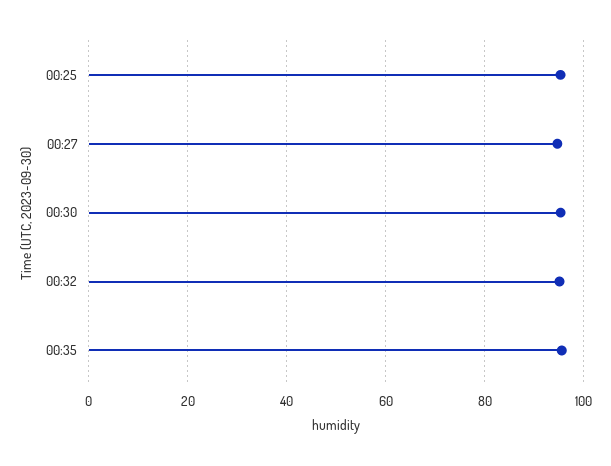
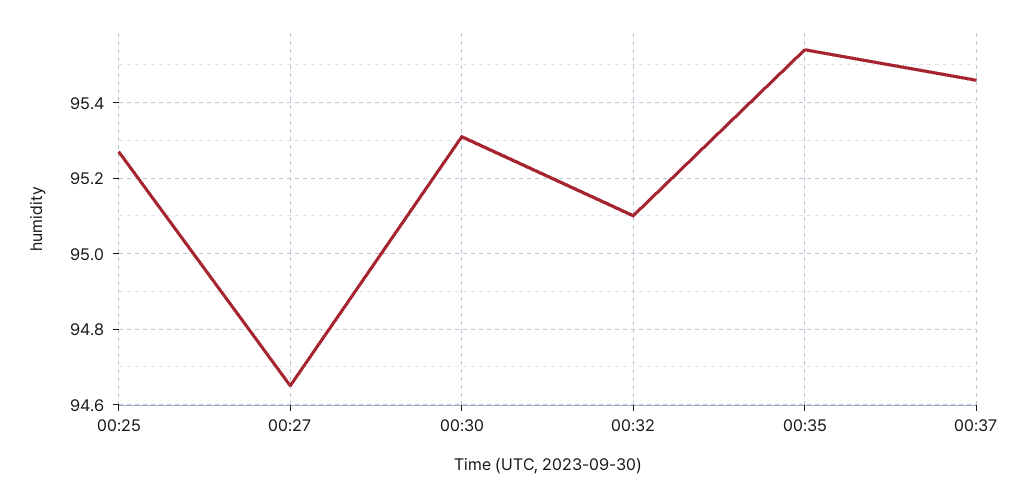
00:37: none -> 95.45

